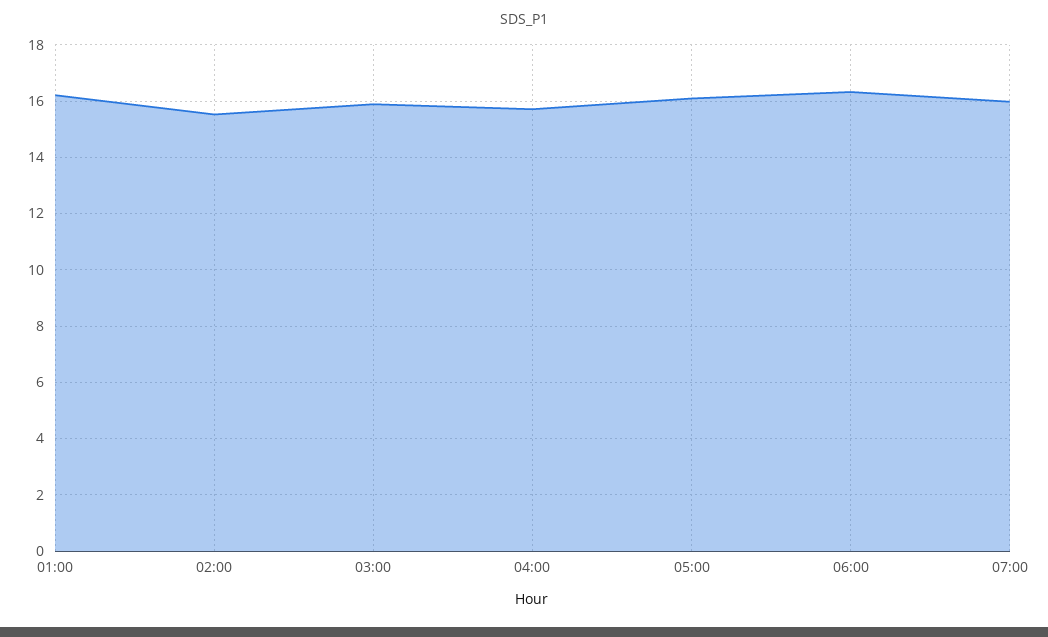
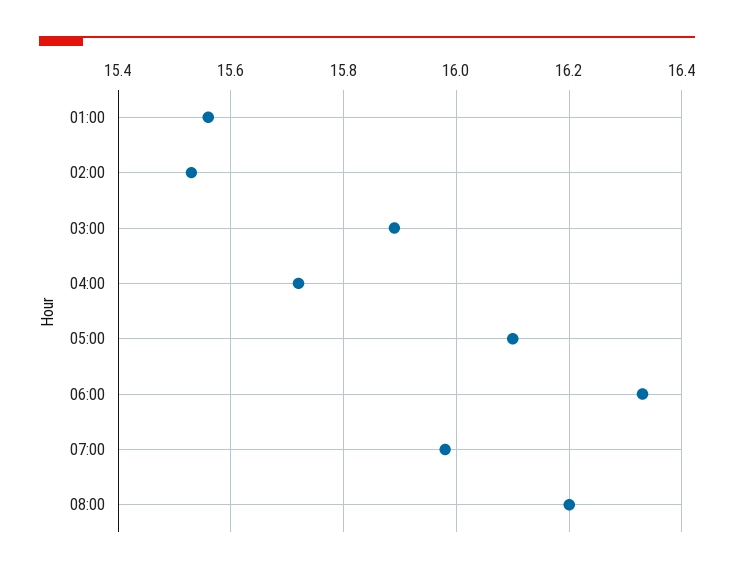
01:00: 16.25 -> 15.55
08:00: none -> 16.2

